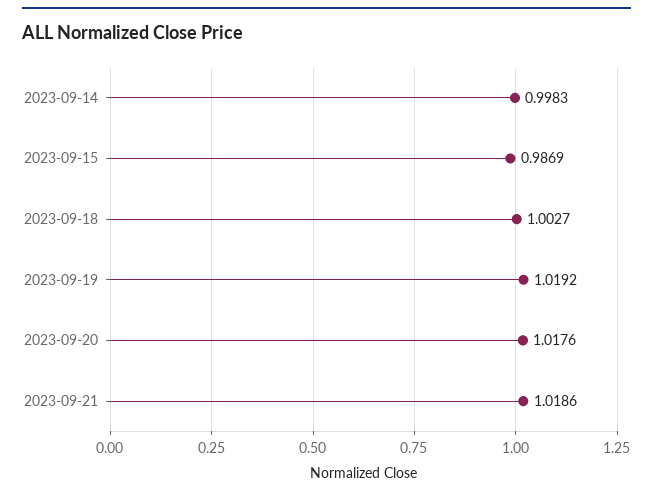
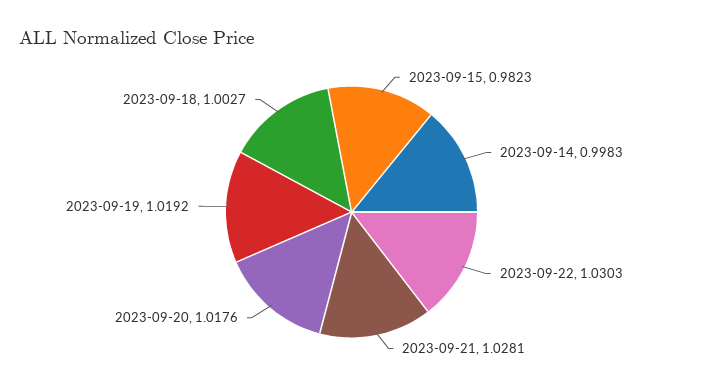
2023-09-15: 0.9869 -> 0.9823
2023-09-21: 1.0186 -> 1.0281
2023-09-22: none -> 1.0303

